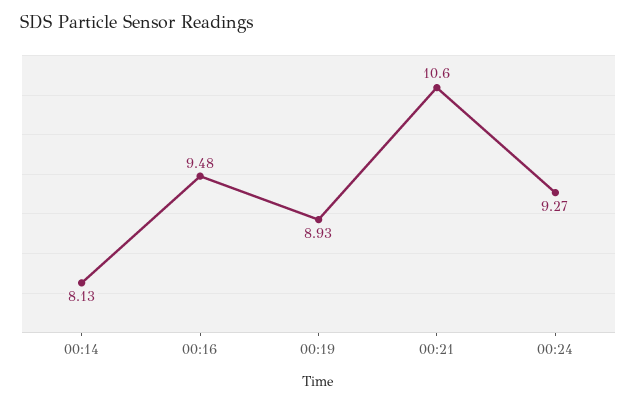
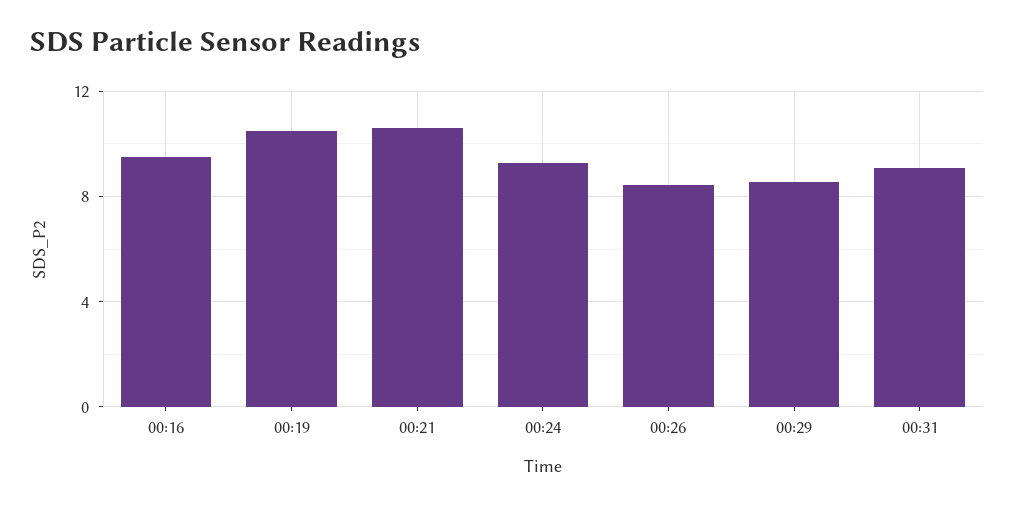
00:14: 8.13 -> none
00:19: 8.93 -> 10.5
00:26: none -> 8.5
00:29: none -> 8.5
00:31: none -> 9

